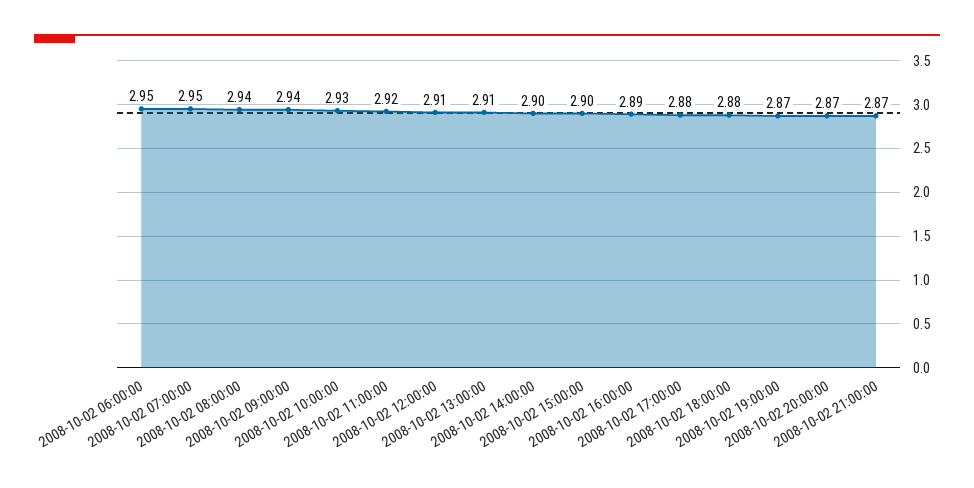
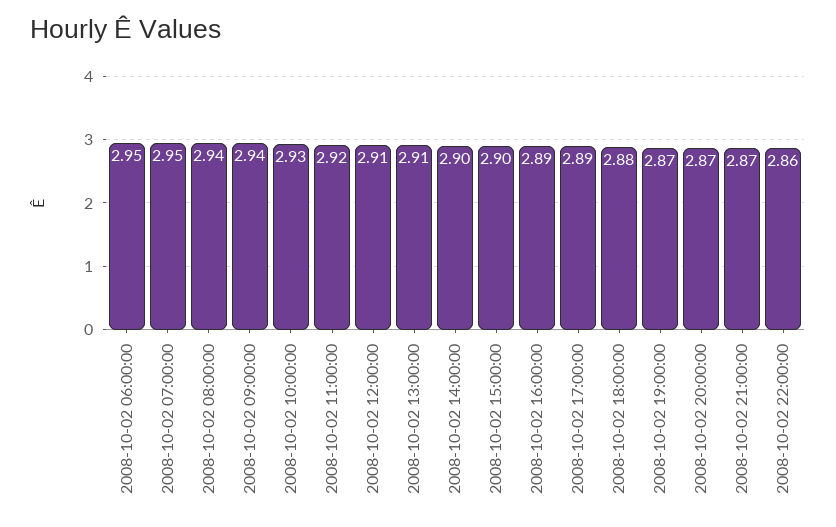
2008-10-02 17:00:00: 2.88 -> 2.89
2008-10-02 22:00:00: none -> 2.86

